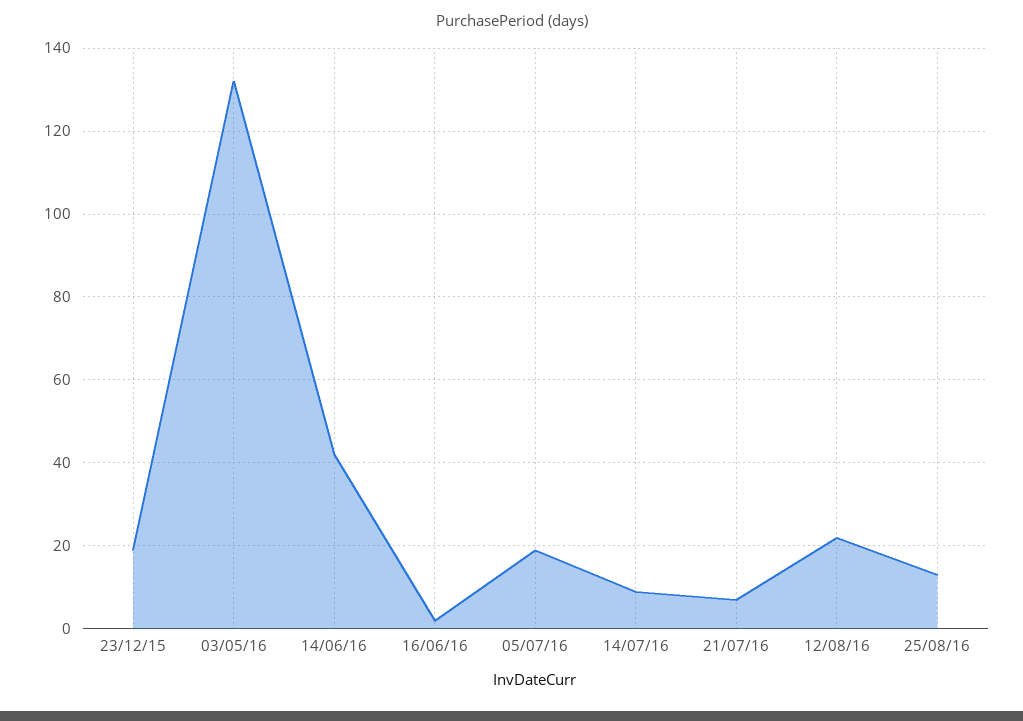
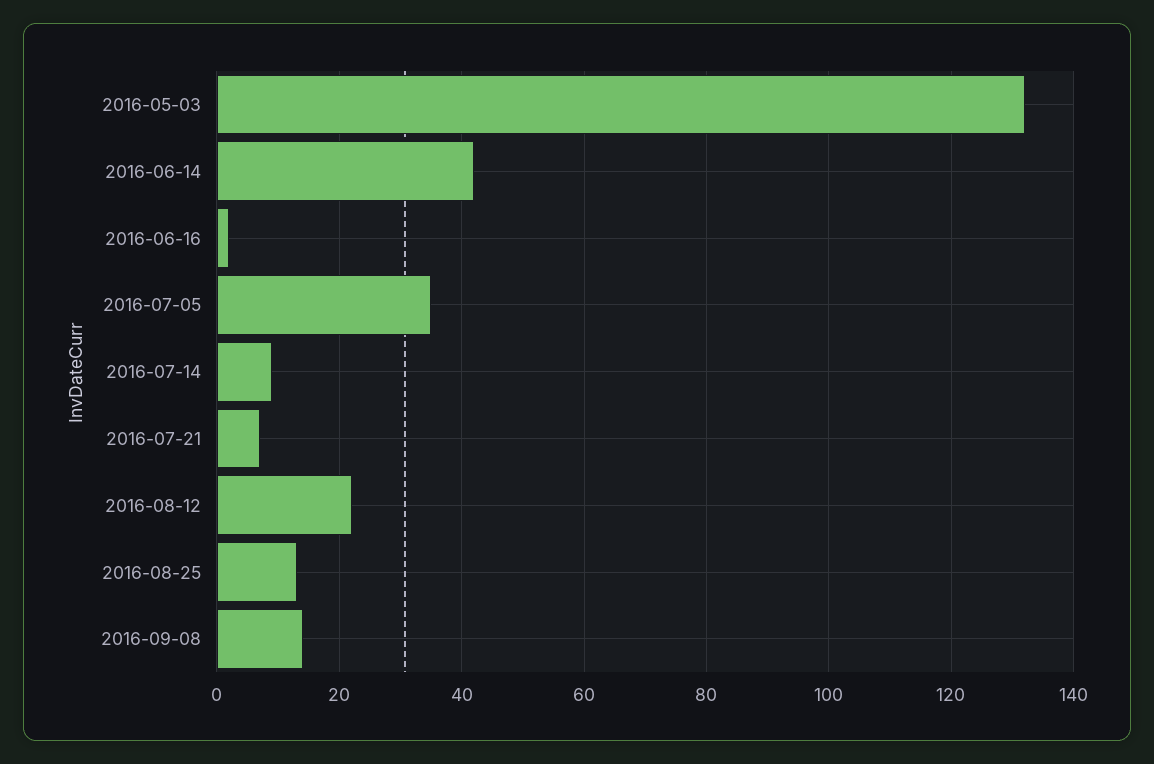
23/12/15: 20 -> none
05/07/16: 20 -> 35
2016-09-08: none -> 15

